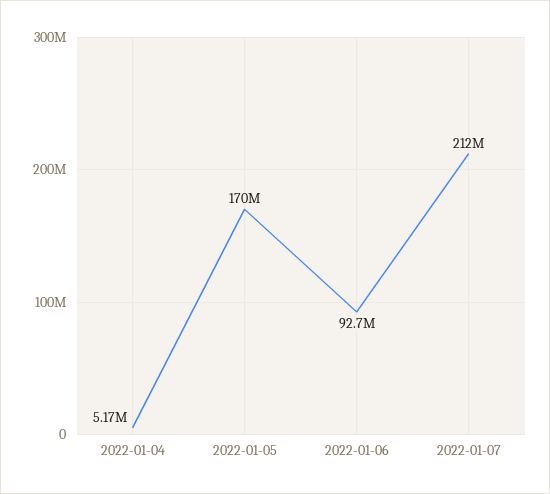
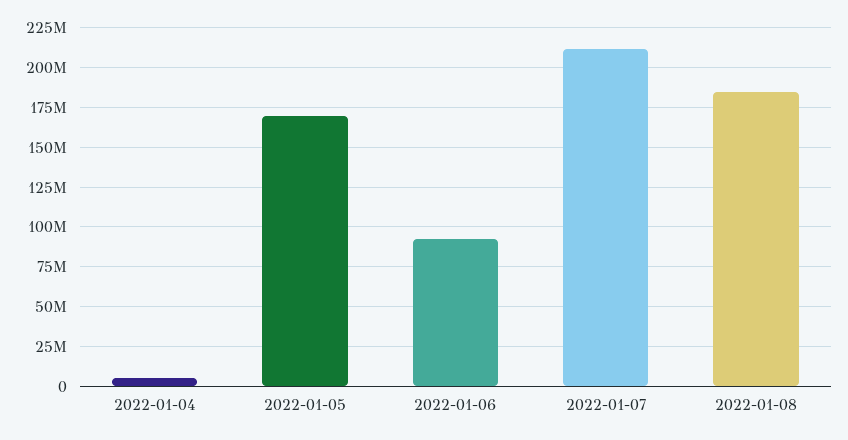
2022-01-08: none -> 185000000

